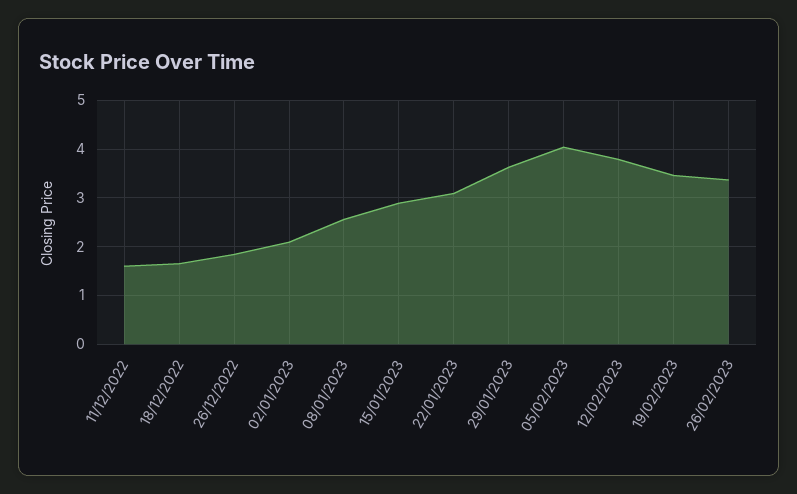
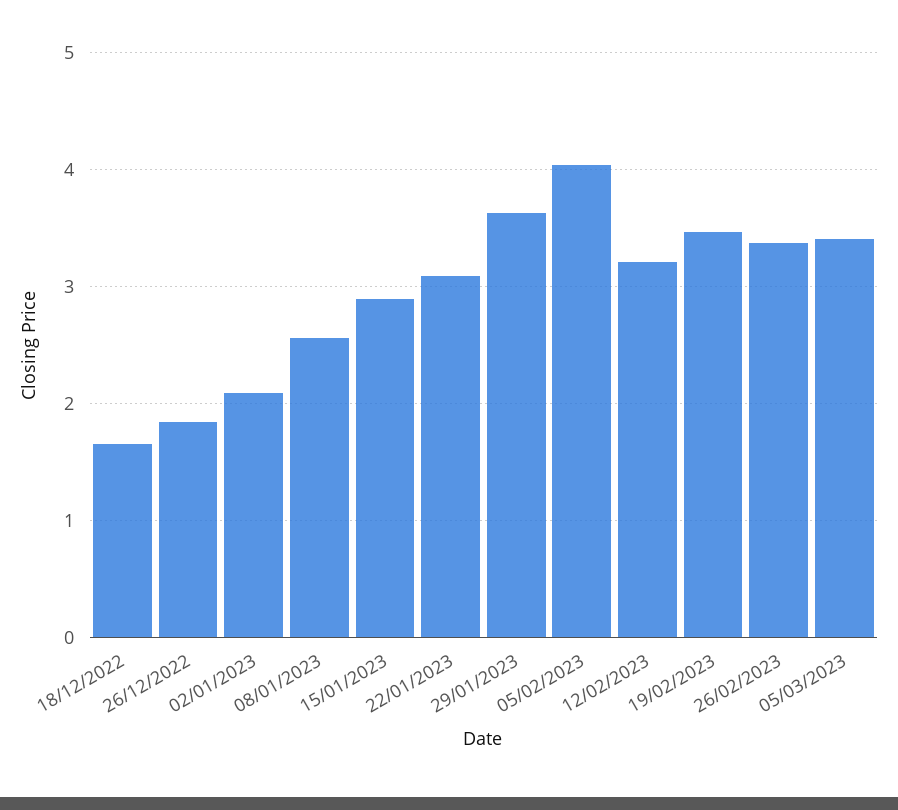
11/12/2022: 1.6 -> none
12/02/2023: 3.8 -> 3.2
05/03/2023: none -> 3.4

